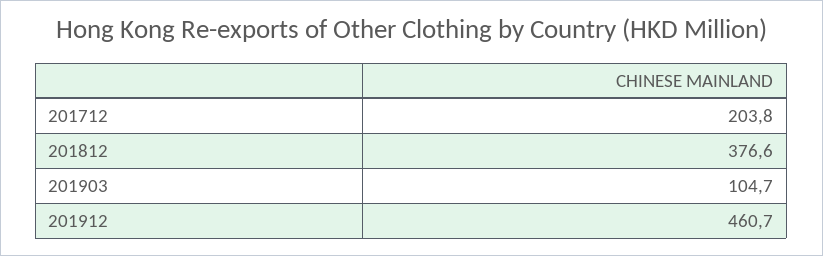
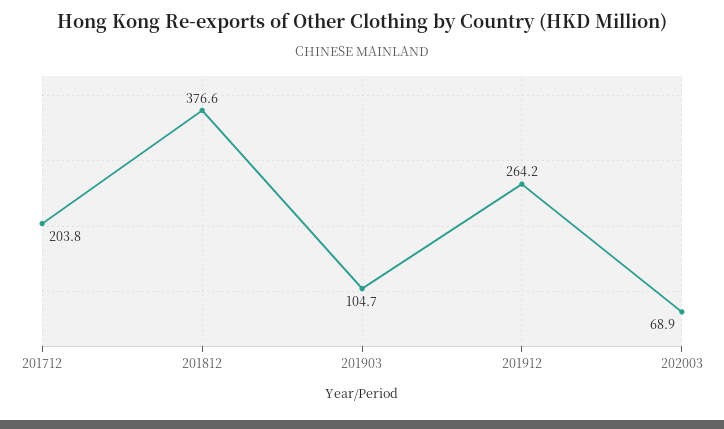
201912: 460.7 -> 264.2
202003: none -> 68.9

